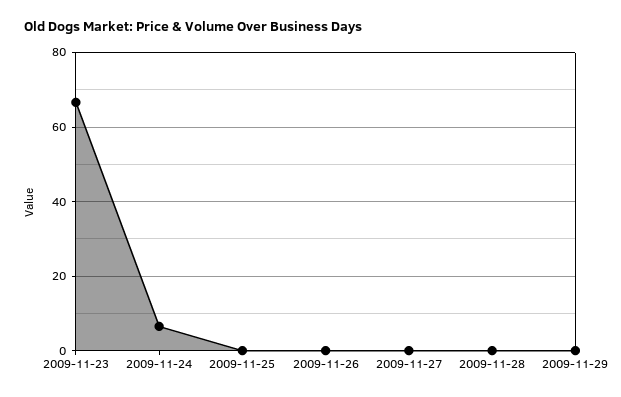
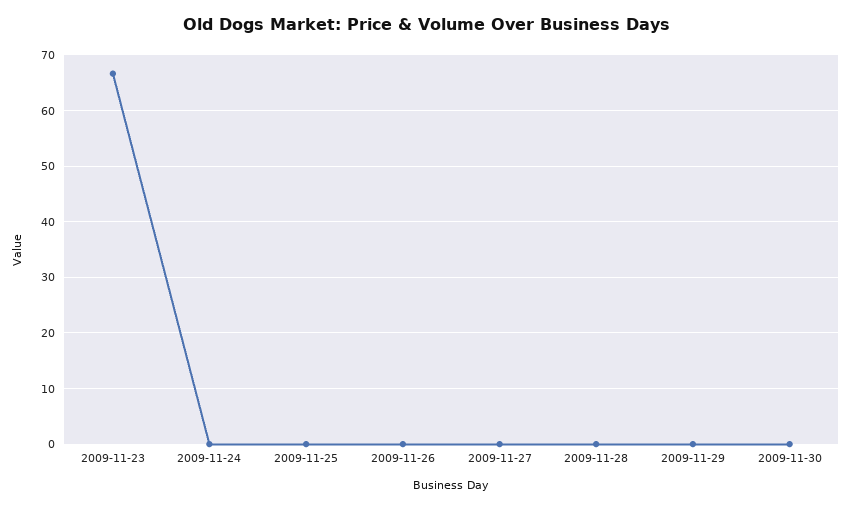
2009-11-24: 6 -> 0
2009-11-30: none -> 0

